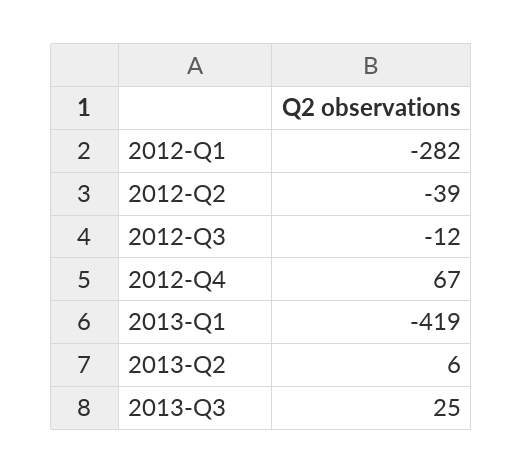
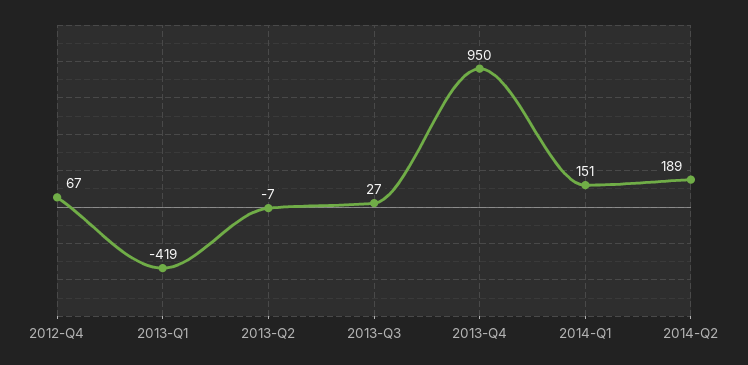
2012-Q1: -282 -> none
2012-Q2: -39 -> none
2012-Q3: -12 -> none
2013-Q2: 6 -> -7
2013-Q3: 25 -> 27
2013-Q4: none -> 950
2014-Q1: none -> 151
2014-Q2: none -> 189

